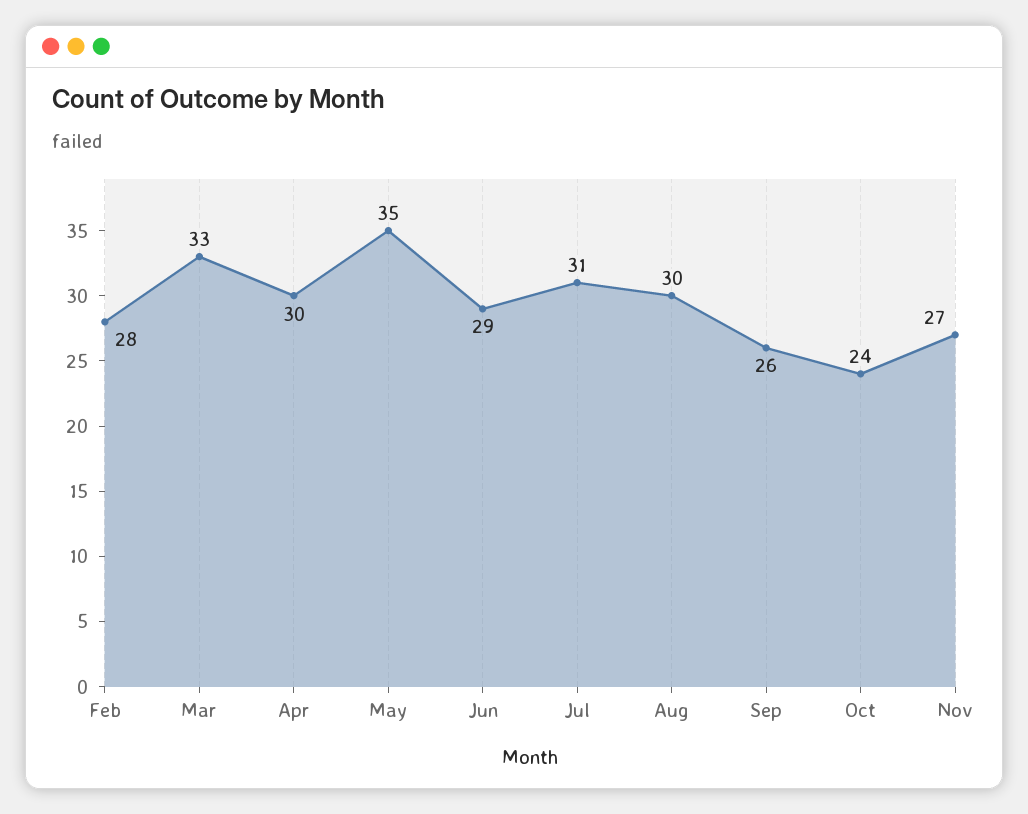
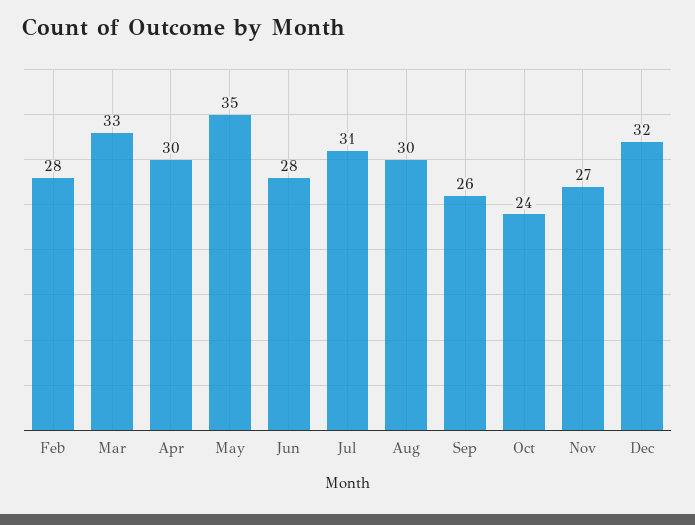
Jun: 29 -> 28
Dec: none -> 32

